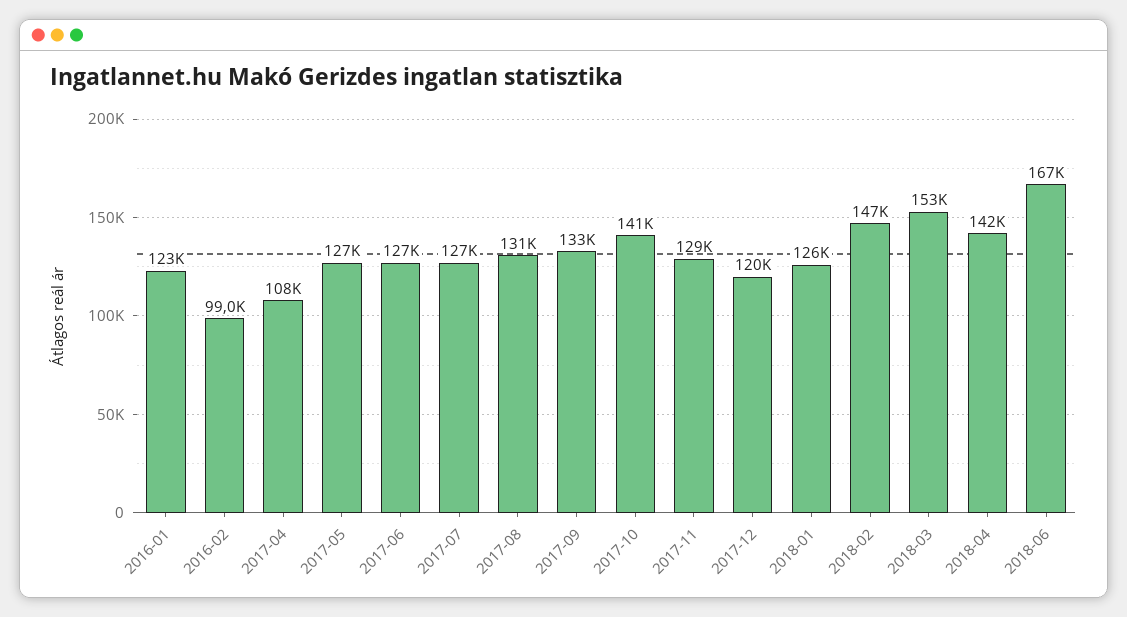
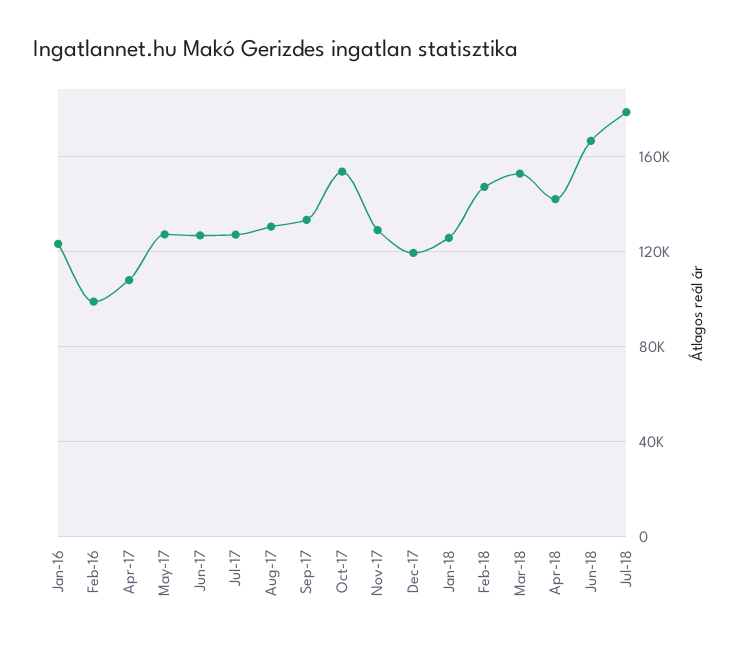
2017-10: 141000 -> 155000
Jul-18: none -> 180000

